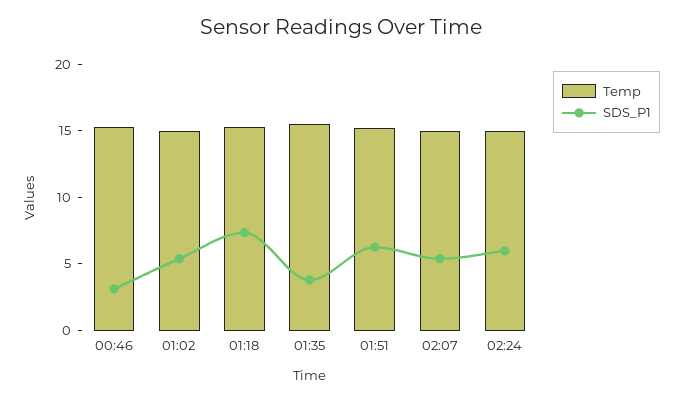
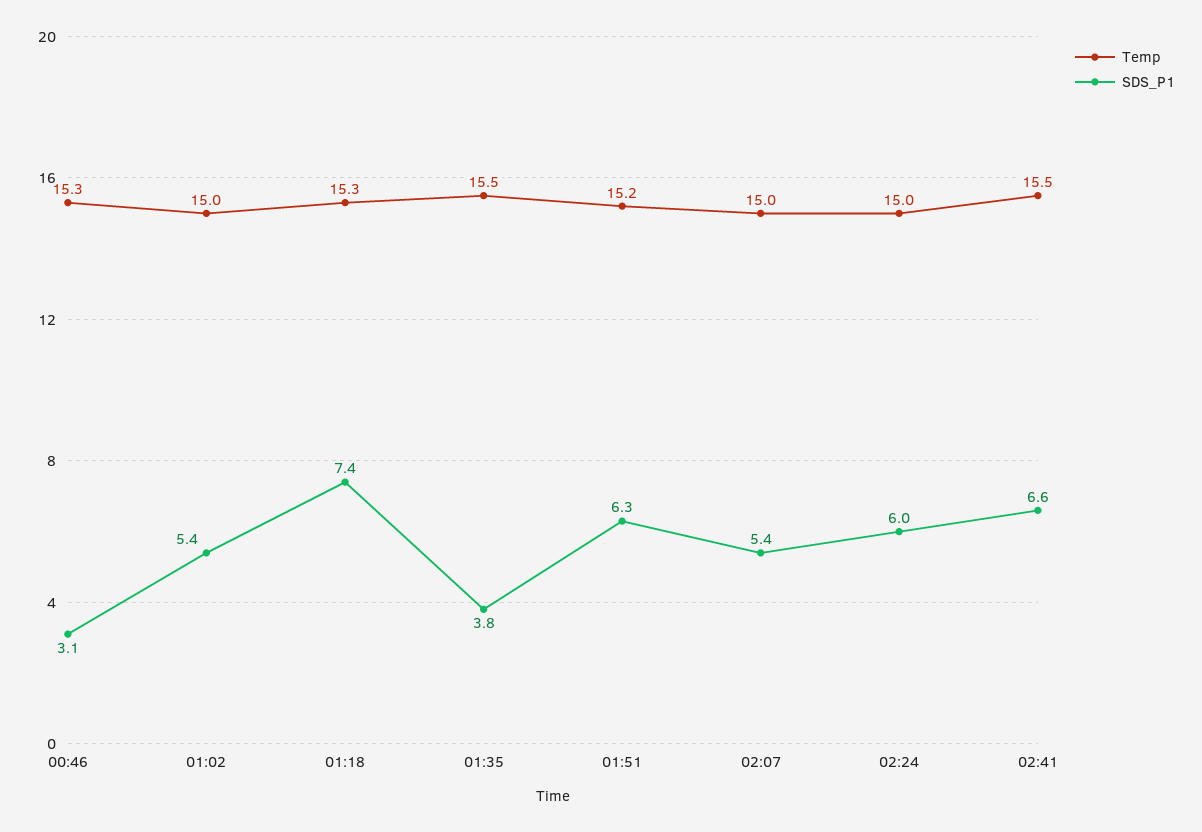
Temp, 02:41: none -> 15.5
SDS_P1, 02:41: none -> 6.6

